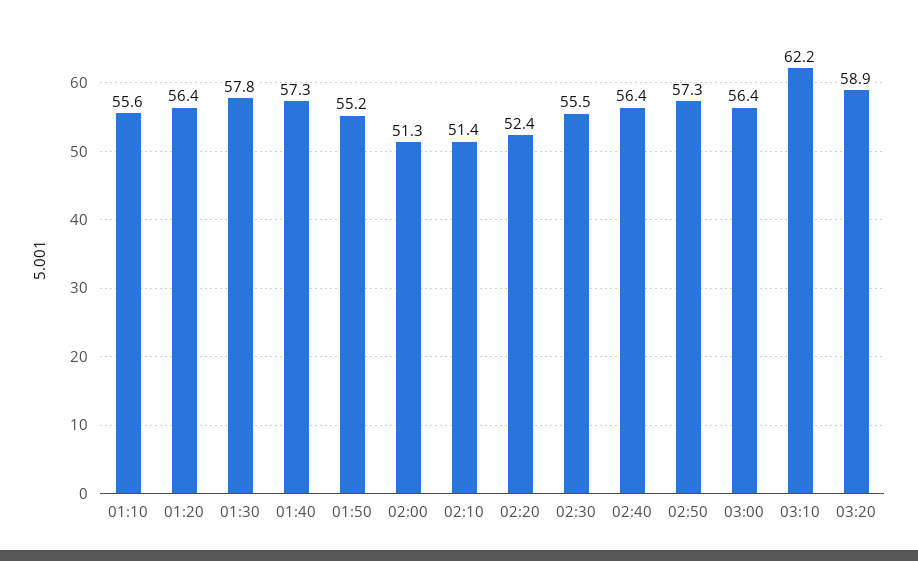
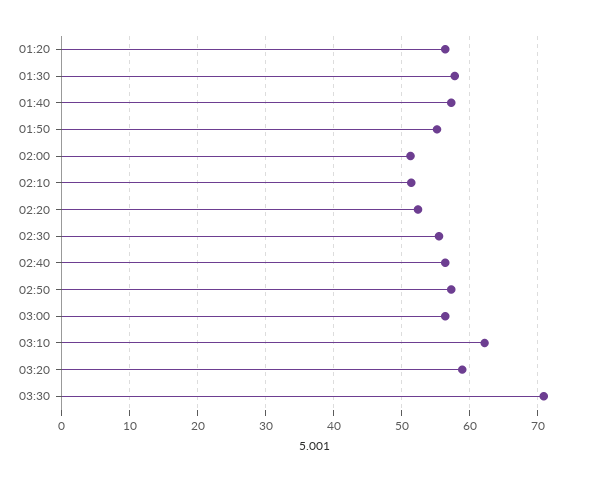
01:10: 55.6 -> none
03:30: none -> 71

